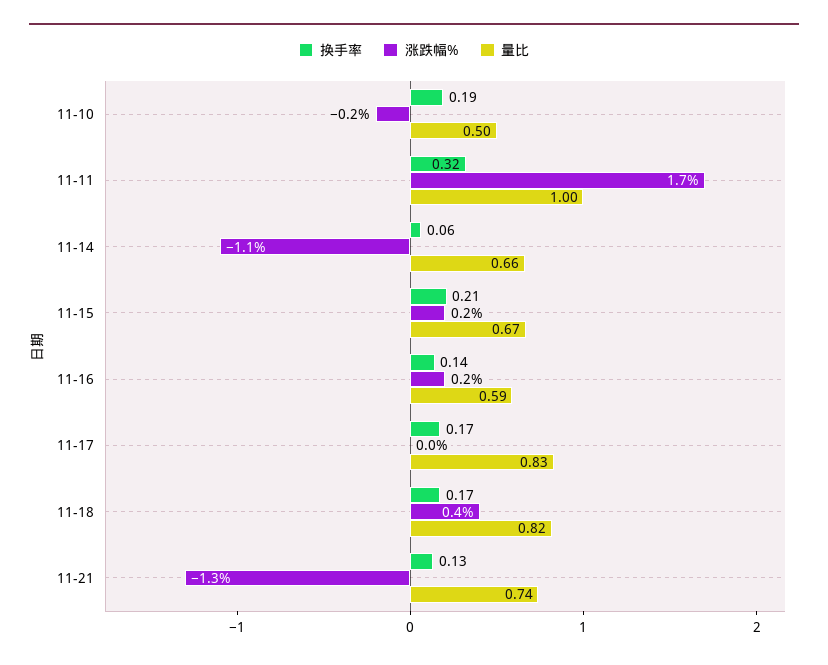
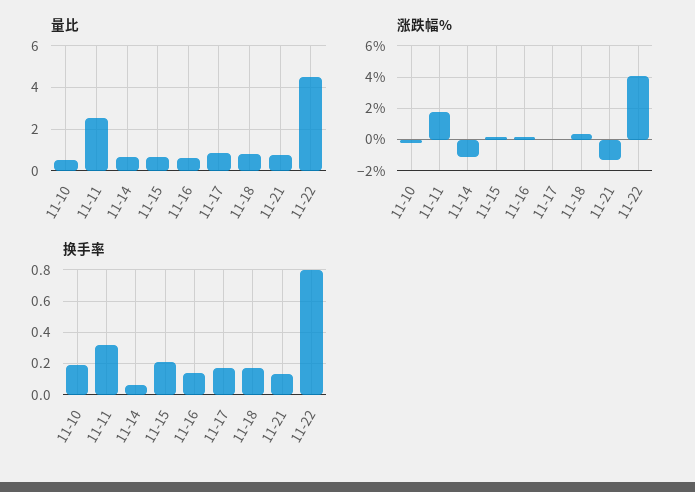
量比, 11-11: 1 -> 2.5
量比, 11-22: none -> 4.5
涨跌幅%, 11-22: none -> 4
换手率, 11-22: none -> 0.8

